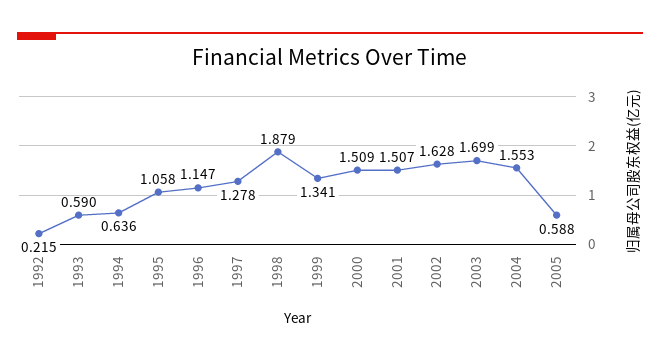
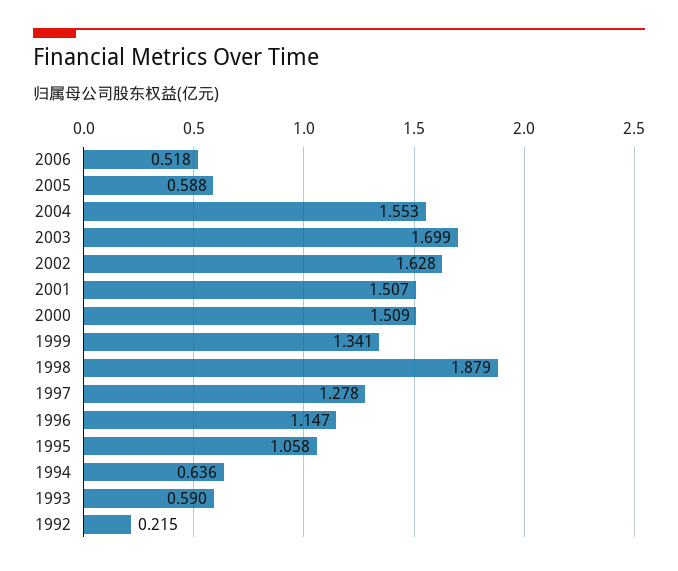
2006: none -> 0.518

